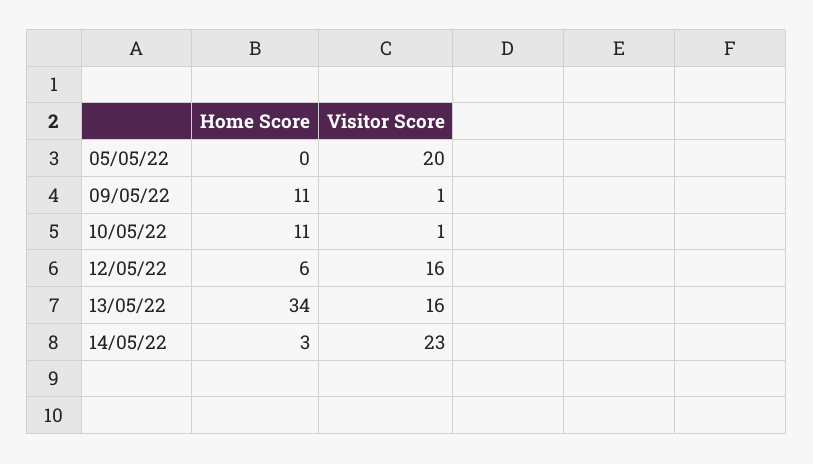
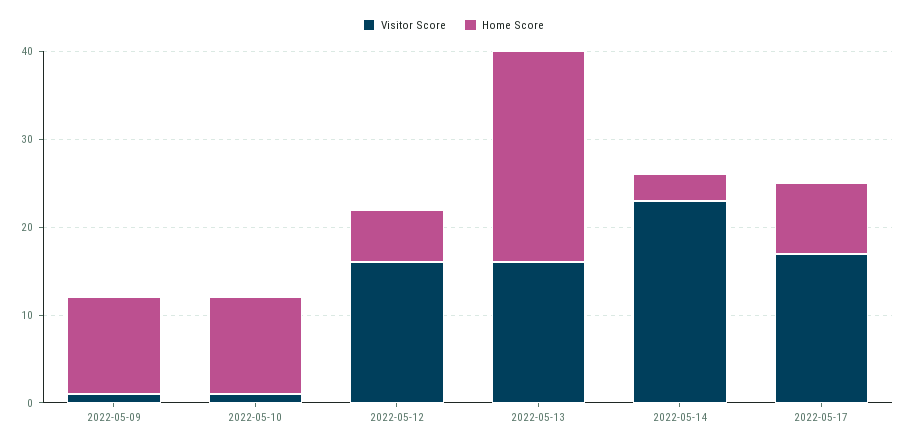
Home Score, 05/05/22: 0 -> none
Visitor Score, 05/05/22: 20 -> none
Home Score, 13/05/22: 34 -> 24
Visitor Score, 2022-05-17: none -> 17
Home Score, 2022-05-17: none -> 8

